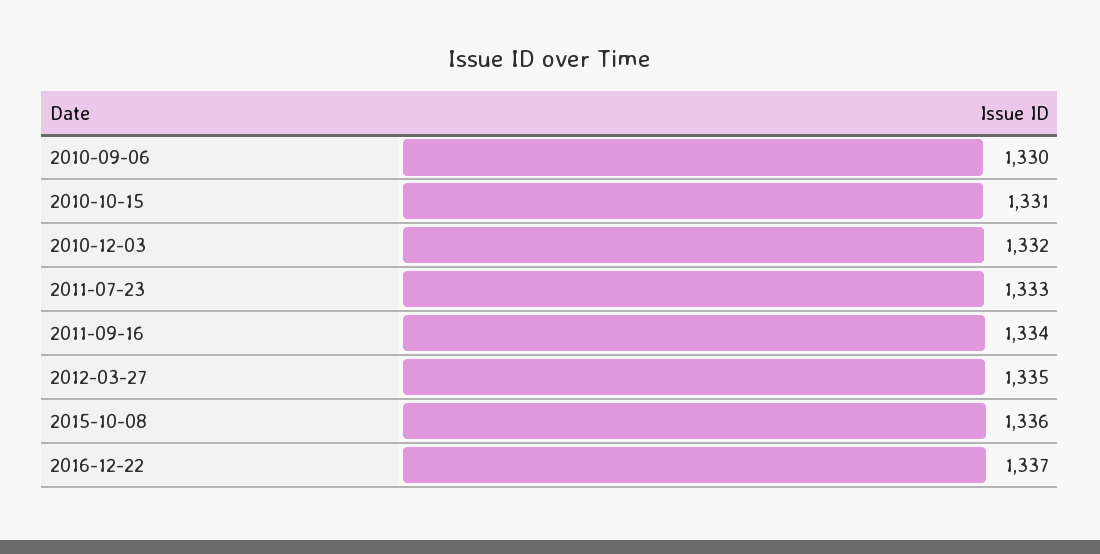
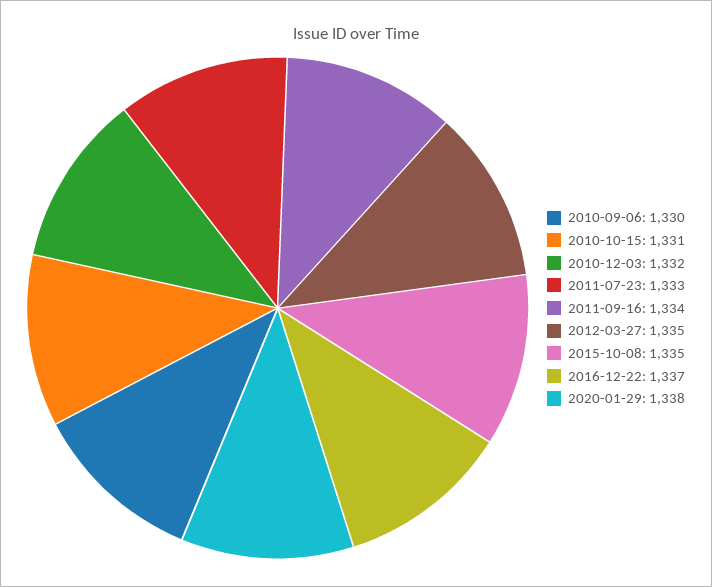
2015-10-08: 1336 -> 1335
2020-01-29: none -> 1338

